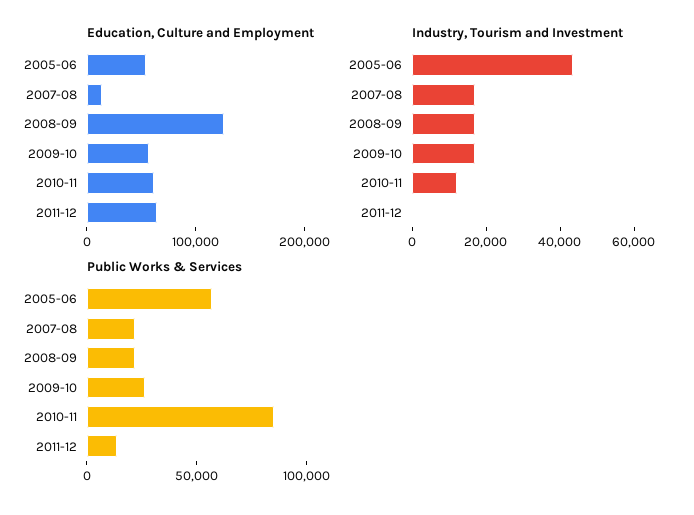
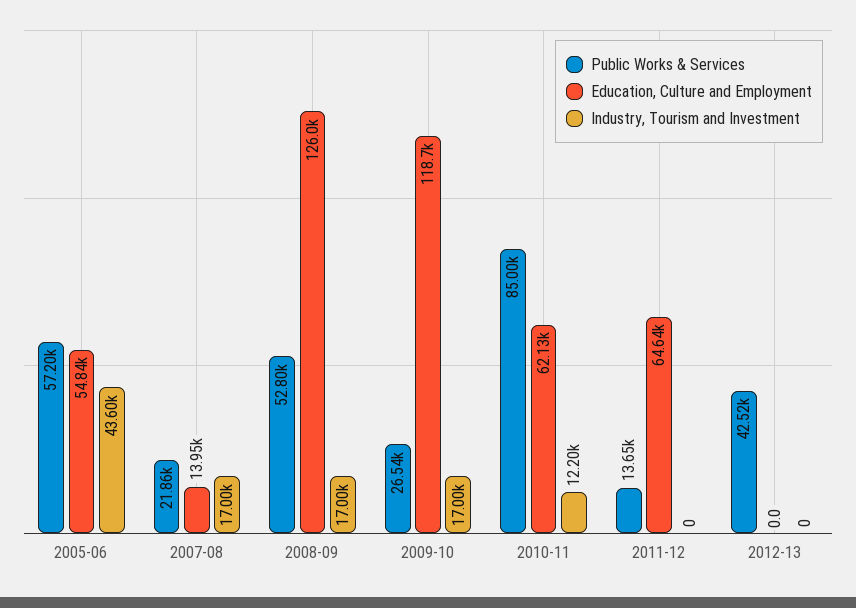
Education, Culture and Employment, 2009-10: 60000 -> 118700
Public Works & Services, 2008-09: 20000 -> 52800
Public Works & Services, 2012-13: none -> 42520
Education, Culture and Employment, 2012-13: none -> 0
Industry, Tourism and Investment, 2012-13: none -> 0

